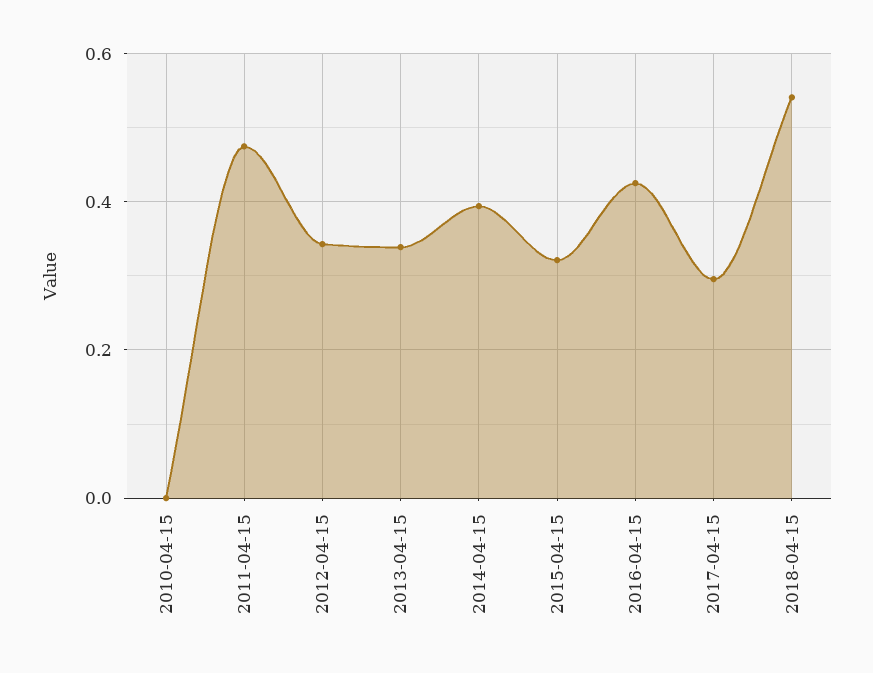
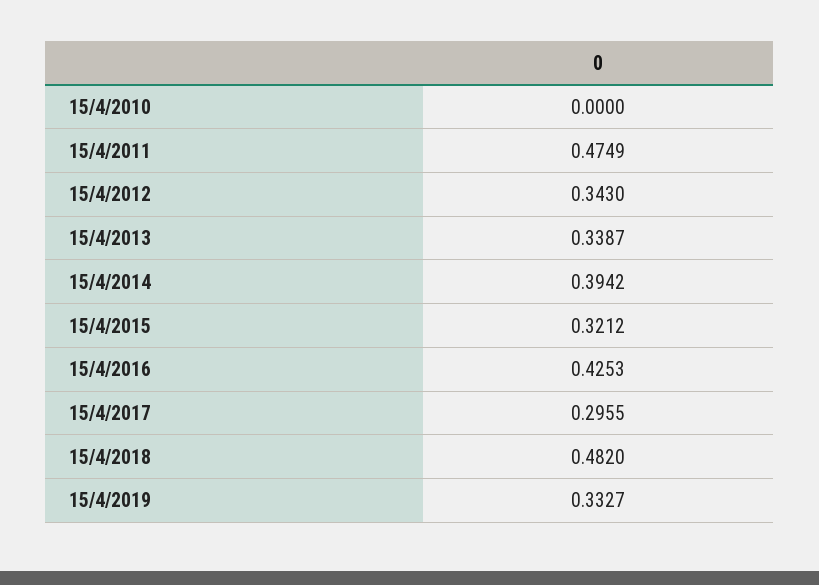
2018-04-15: 0.54 -> 0.482
15/4/2019: none -> 0.3327

